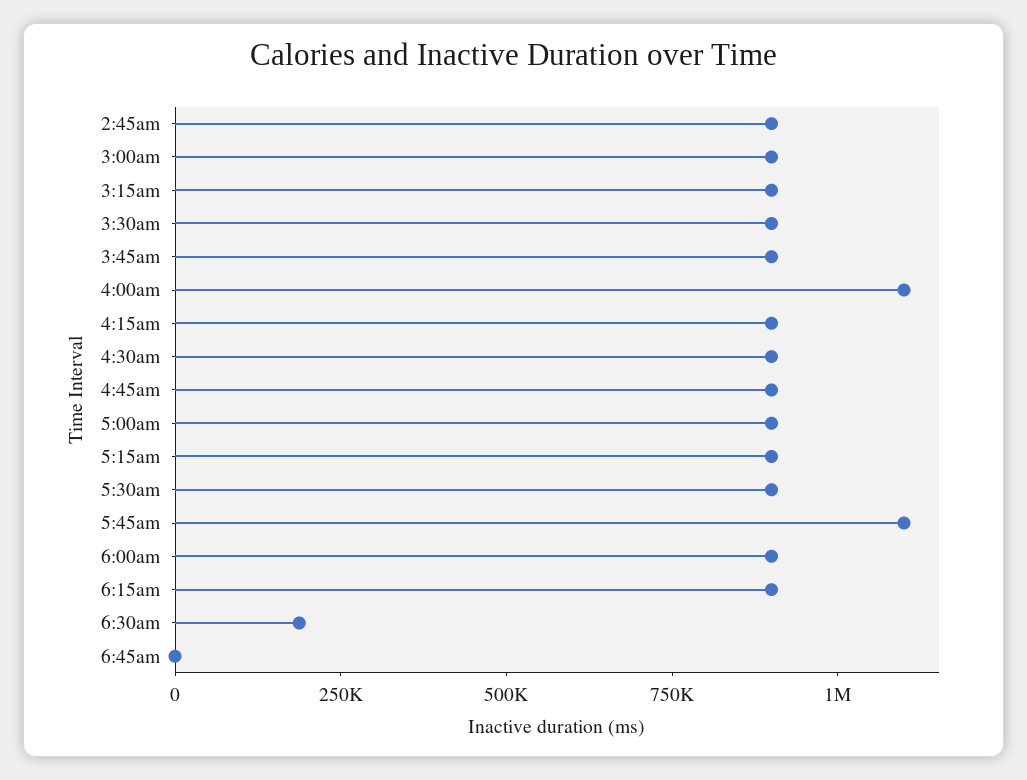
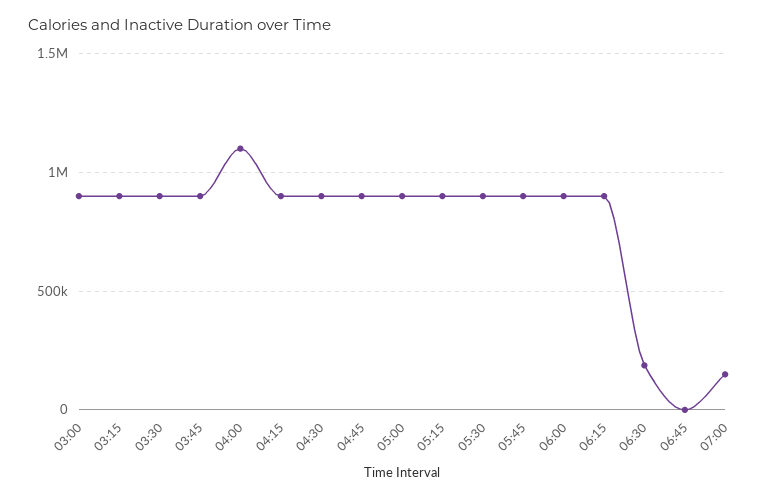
2:45am: 900000 -> none
5:45am: 1100000 -> 900000
07:00: none -> 150000

